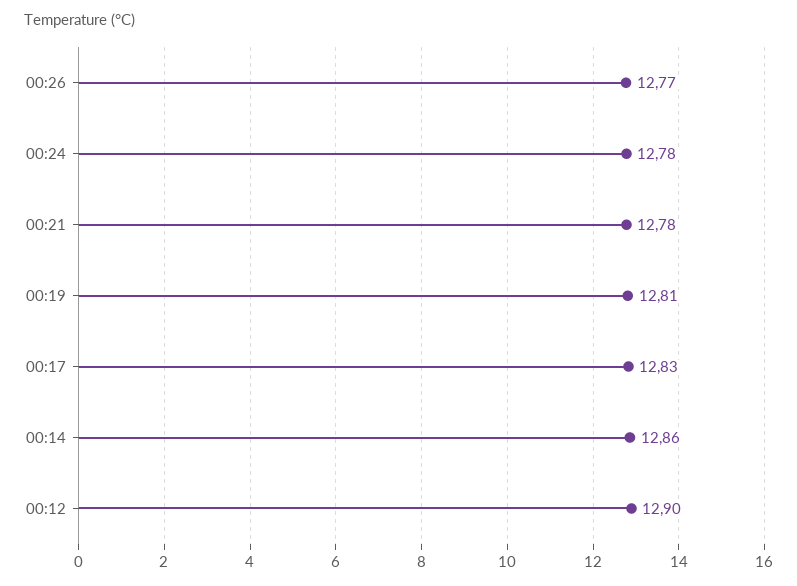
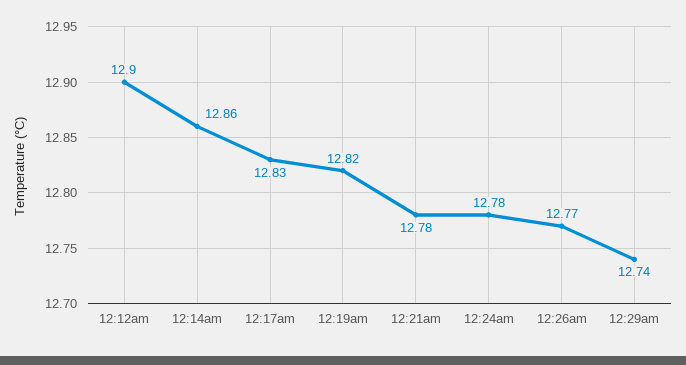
00:19: 12.81 -> 12.82
12:29am: none -> 12.74

